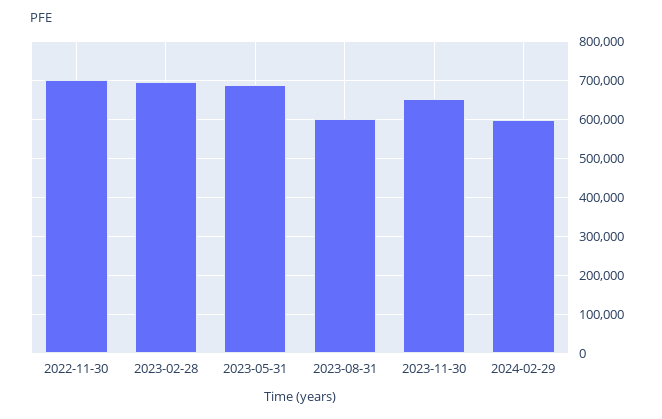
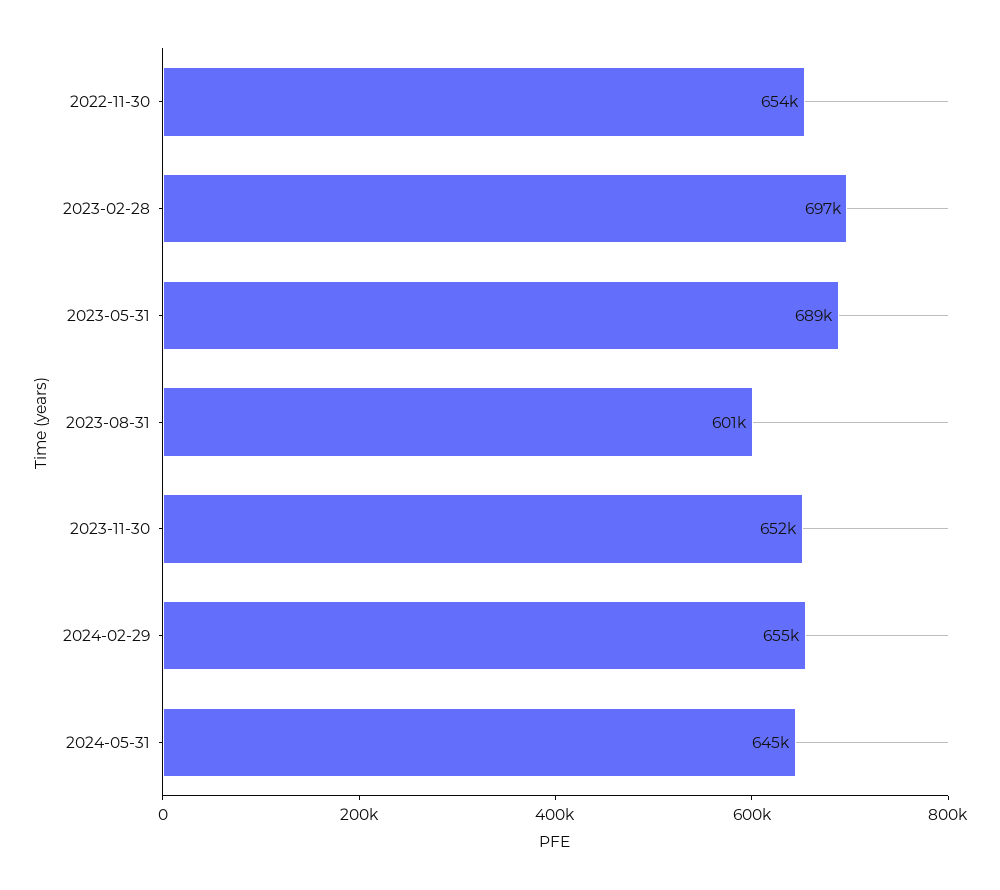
2022-11-30: 700000 -> 654000
2024-02-29: 600000 -> 655000
2024-05-31: none -> 645000

